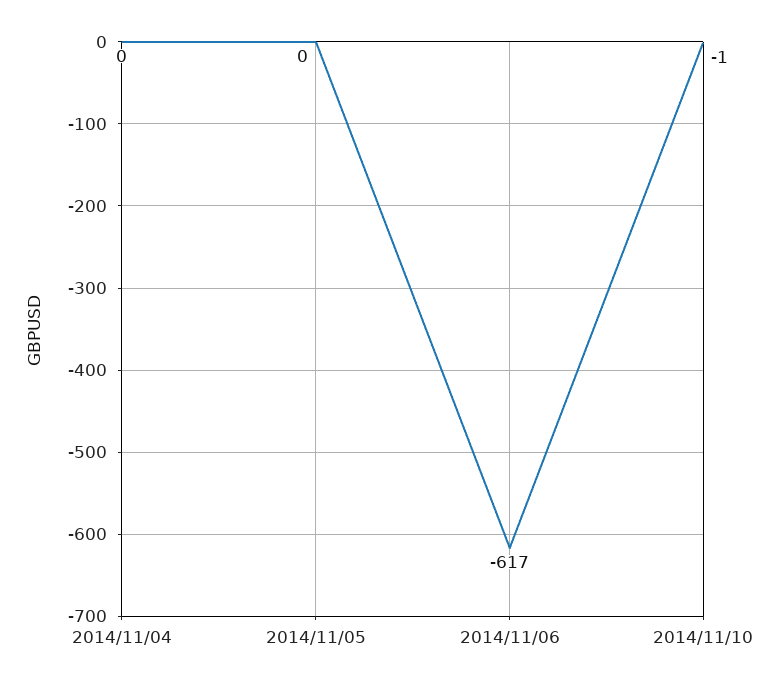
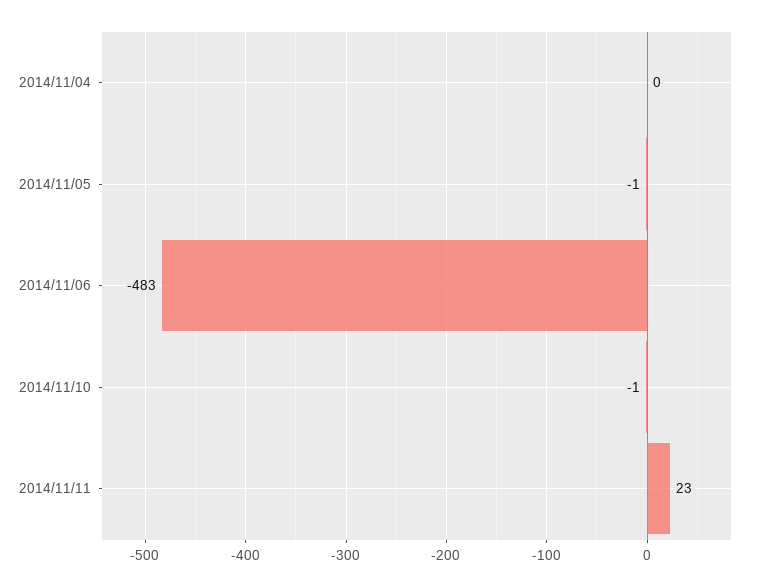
2014/11/05: 0 -> -1
2014/11/06: -617 -> -483
2014/11/11: none -> 23

